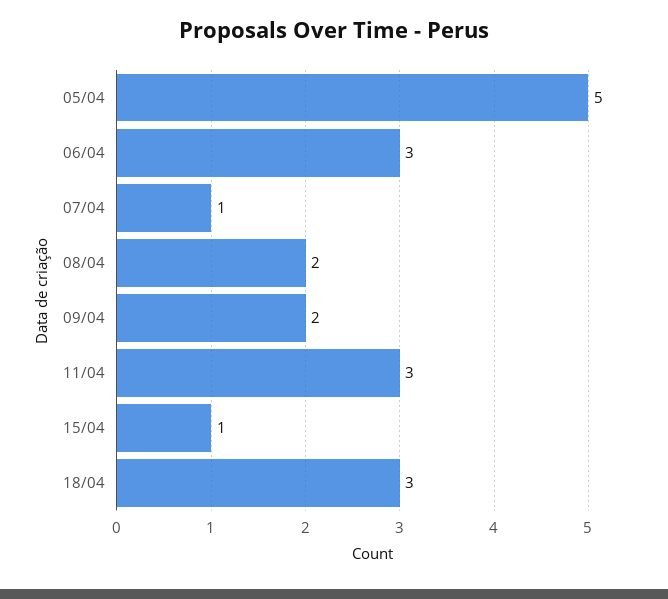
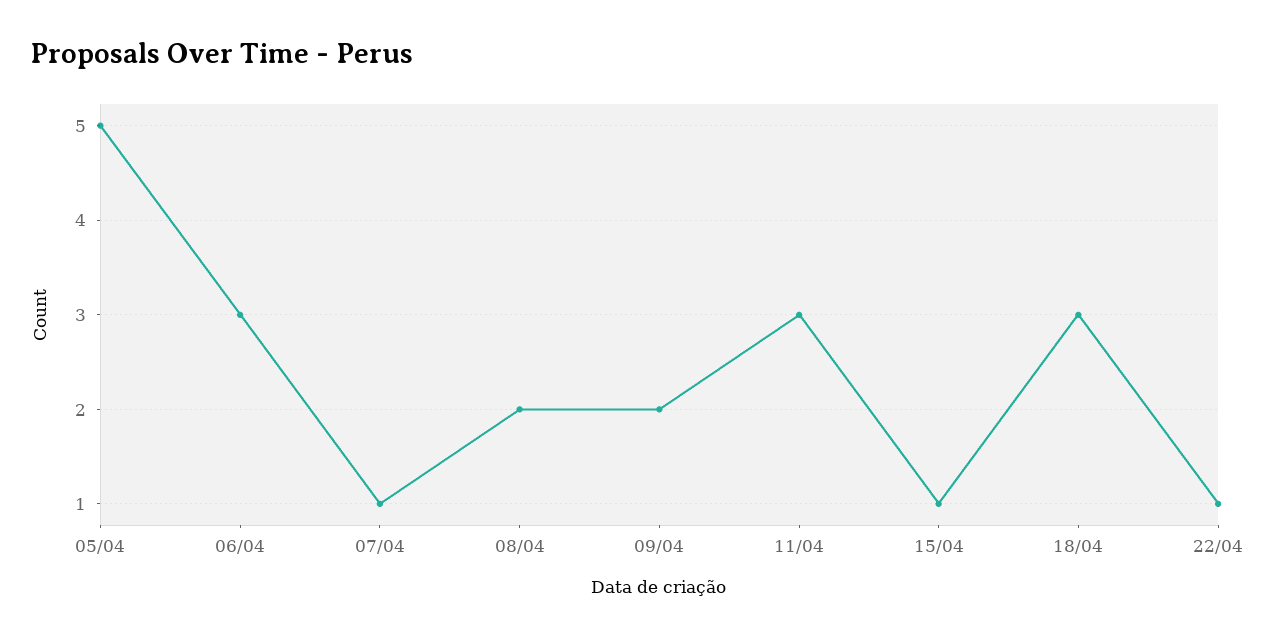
22/04: none -> 1

